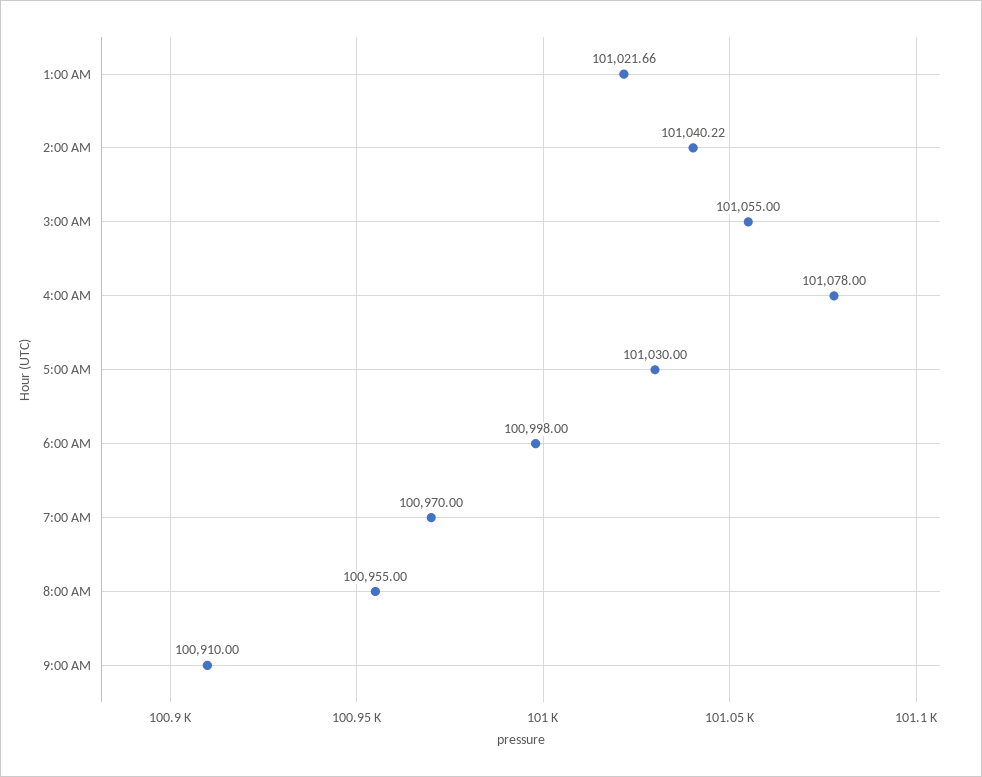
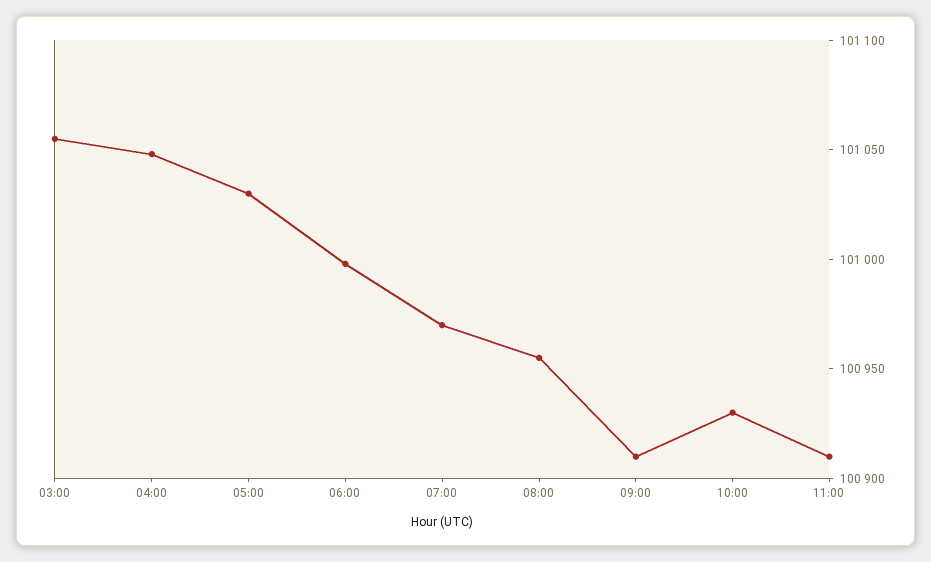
1:00 AM: 101021.66 -> none
2:00 AM: 101040.22 -> none
4:00 AM: 101078 -> 101050
10:00: none -> 100930
11:00: none -> 100910

